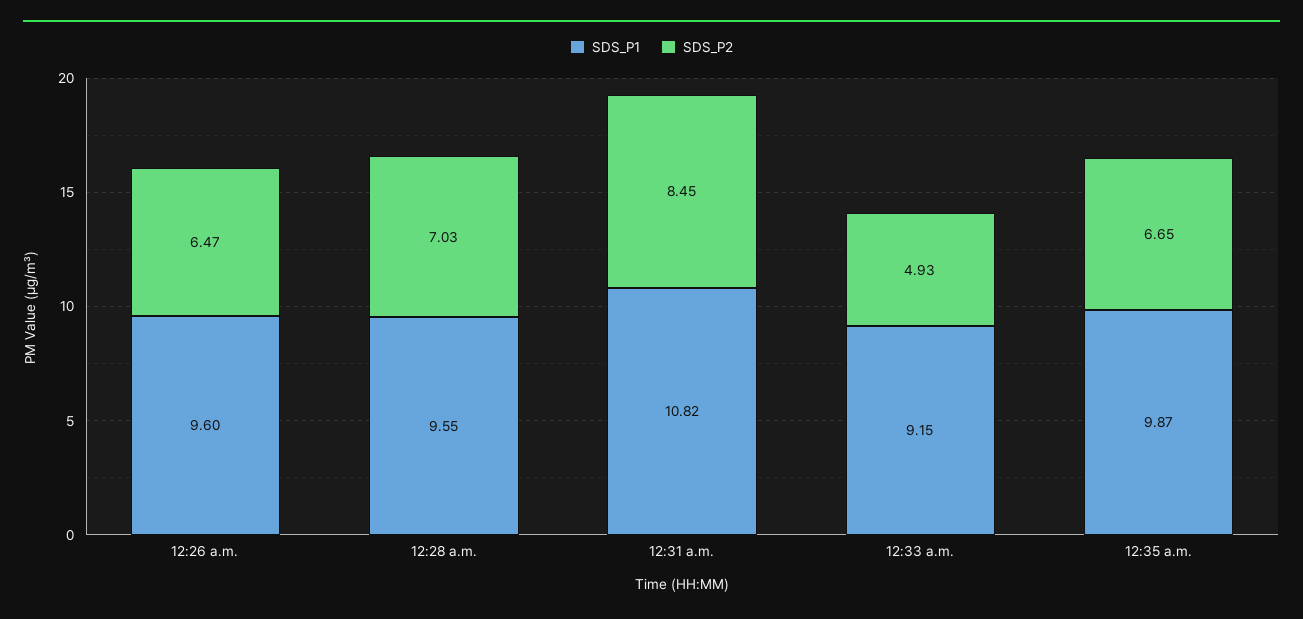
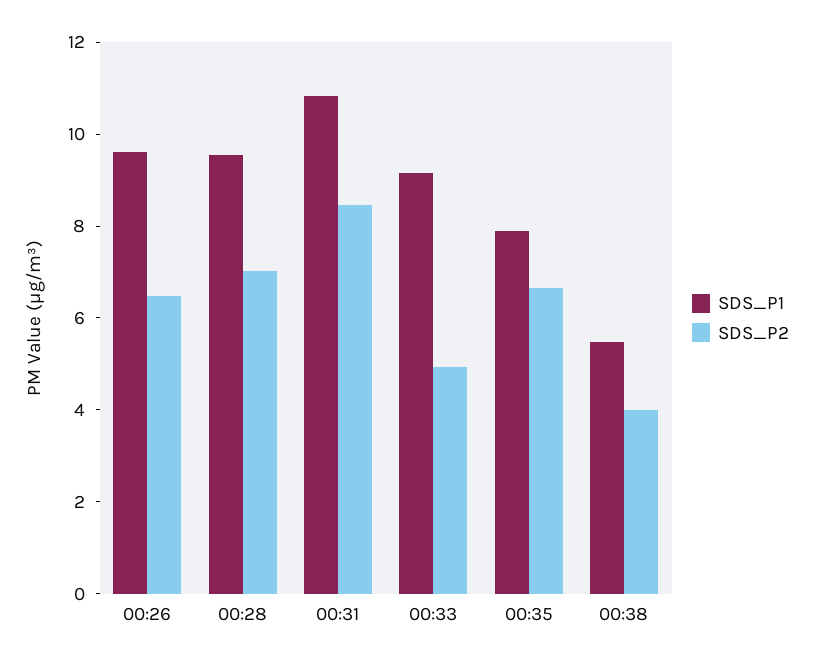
SDS_P1, 12:35 a.m.: 9.87 -> 8
SDS_P1, 00:38: none -> 5.5
SDS_P2, 00:38: none -> 4

